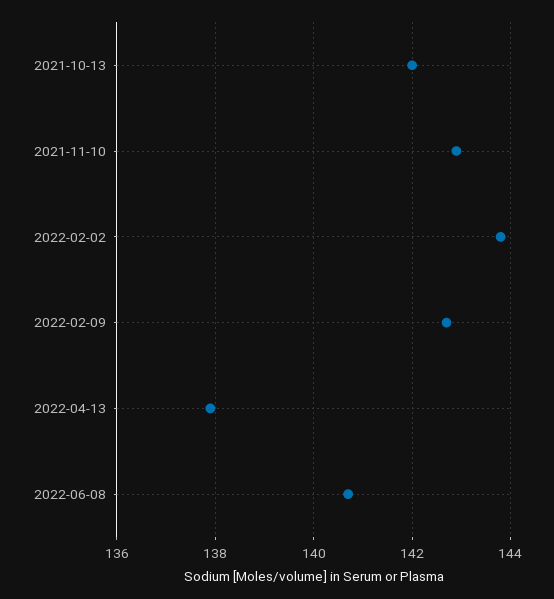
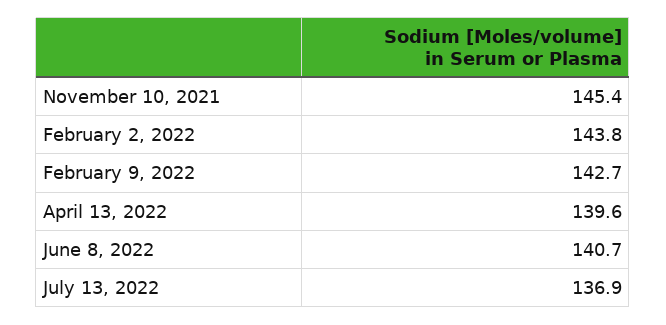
2021-10-13: 142 -> none
2021-11-10: 143 -> 145.4
2022-04-13: 138 -> 139.6
July 13, 2022: none -> 136.9

